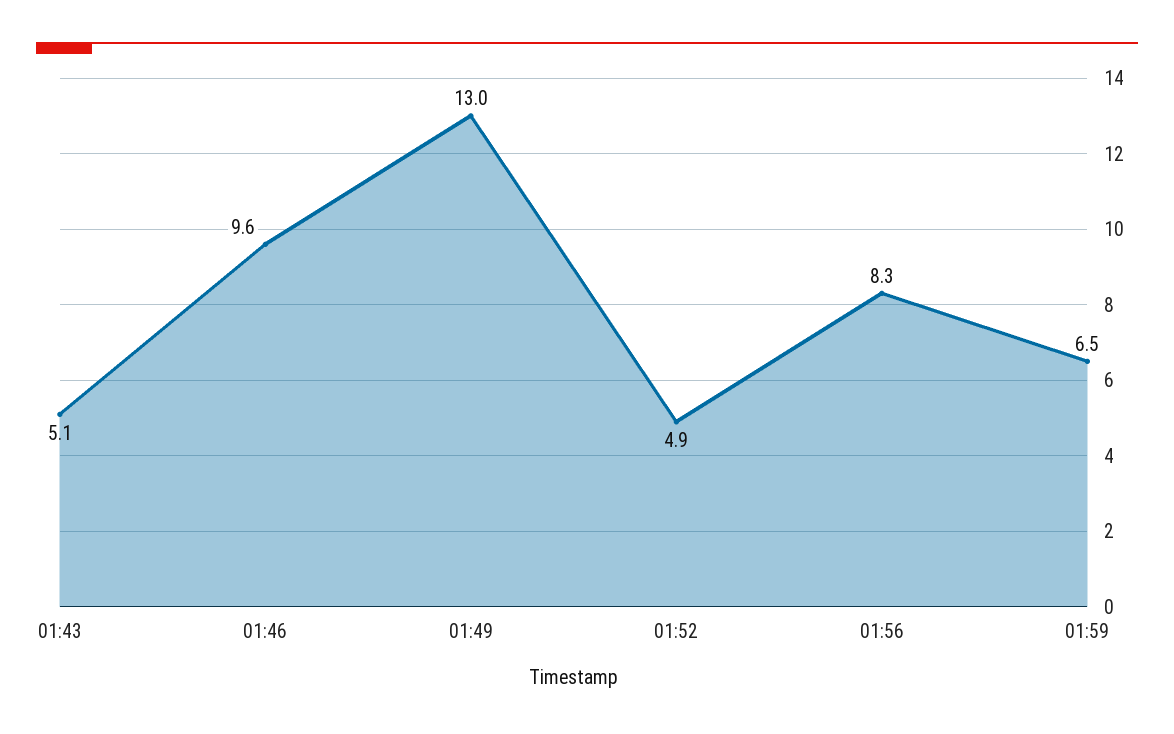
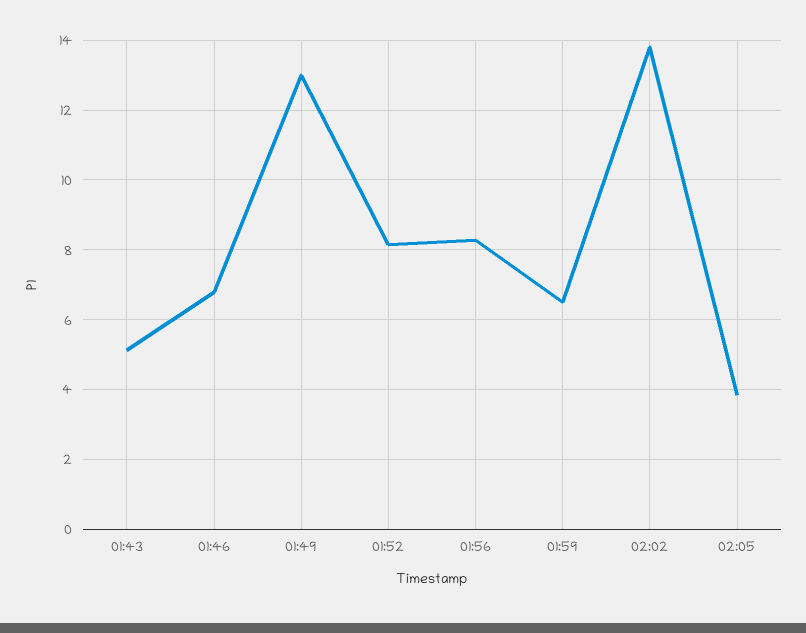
01:46: 9.6 -> 6.8
01:52: 4.9 -> 8.2
02:02: none -> 13.8
02:05: none -> 3.8

